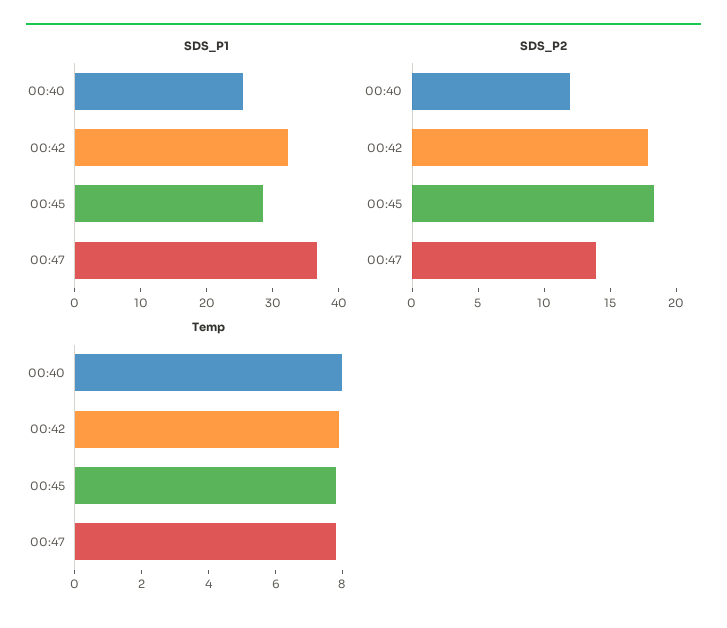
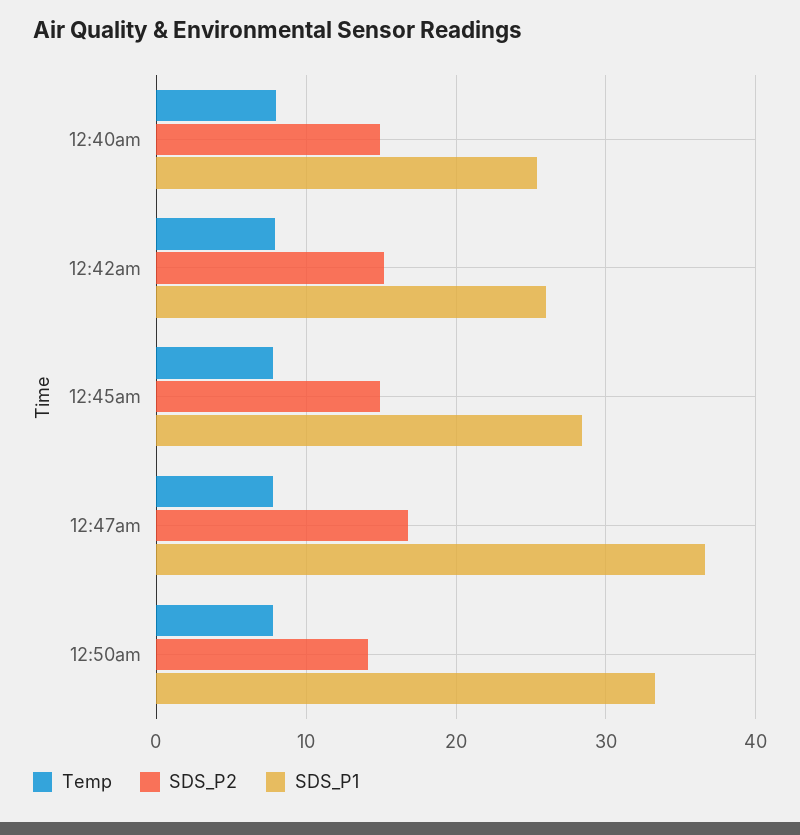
SDS_P1, 00:42: 32 -> 26
SDS_P2, 00:40: 12 -> 15
SDS_P2, 00:42: 18 -> 15
SDS_P2, 00:45: 18 -> 15
SDS_P2, 00:47: 14 -> 17
Temp, 12:50am: none -> 8
SDS_P2, 12:50am: none -> 14
SDS_P1, 12:50am: none -> 33

